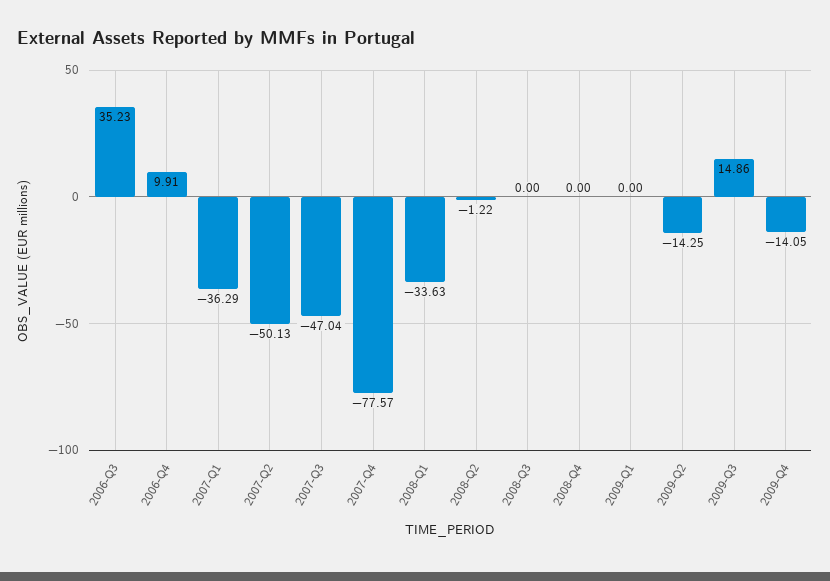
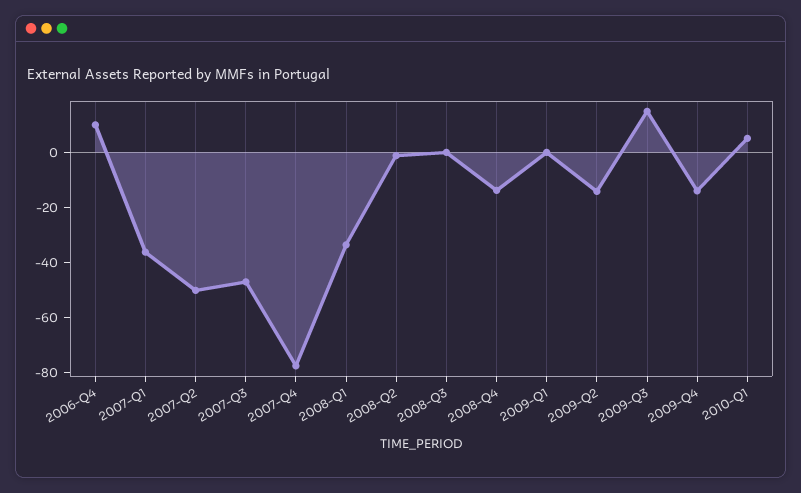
2006-Q3: 35.23 -> none
2008-Q4: 0 -> -15
2010-Q1: none -> 5

